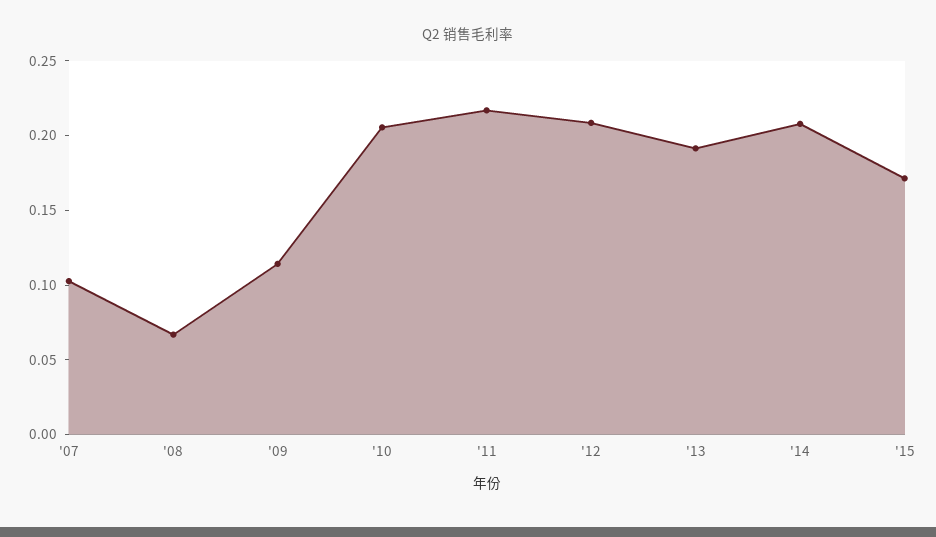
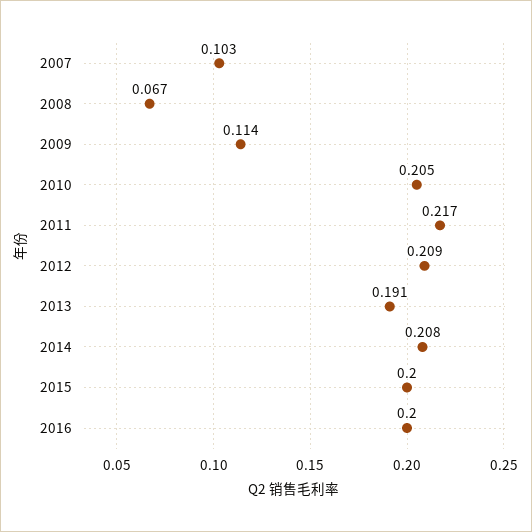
'15: 0.17 -> 0.2
2016: none -> 0.2

